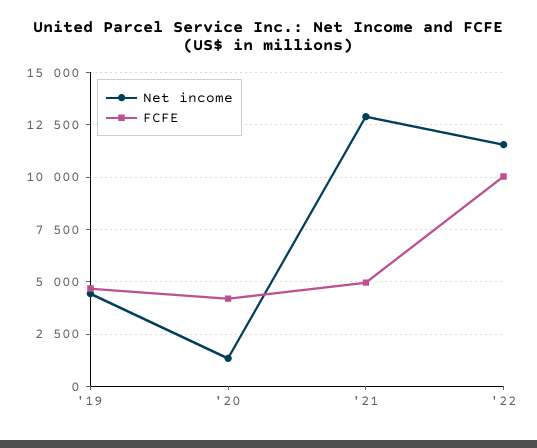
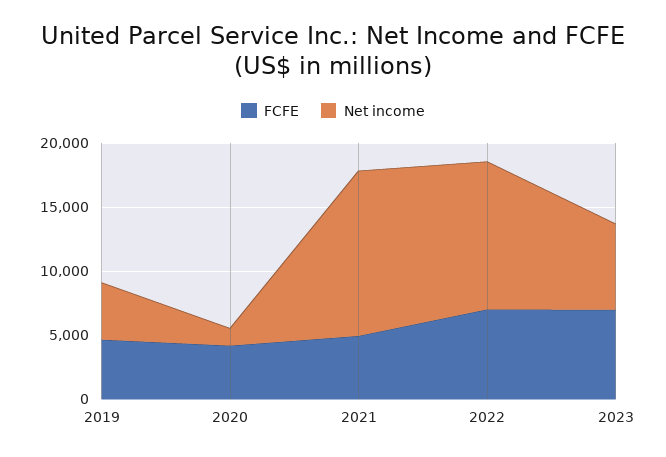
FCFE, '22: 10000 -> 7000
FCFE, 2023: none -> 7000
Net income, 2023: none -> 7000

